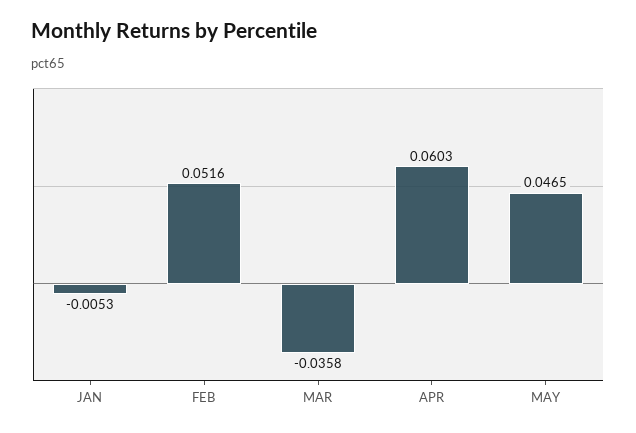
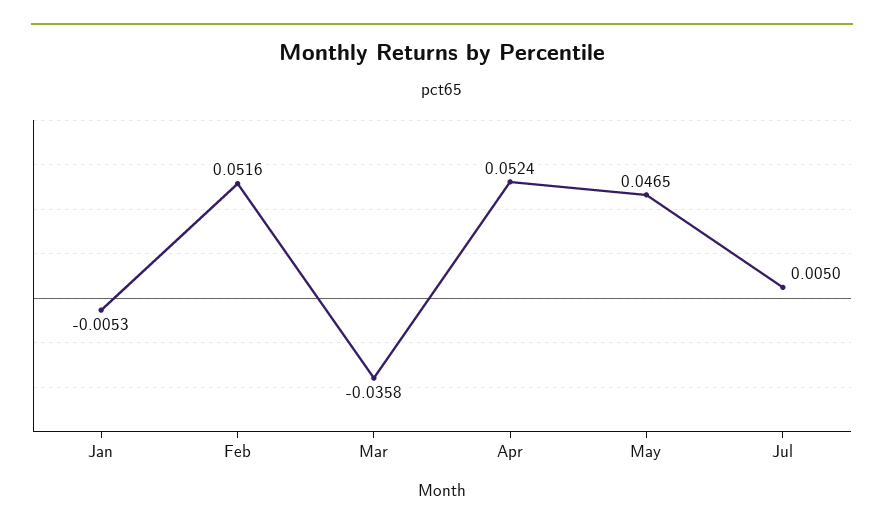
APR: 0.0603 -> 0.0524
Jul: none -> 0.005

